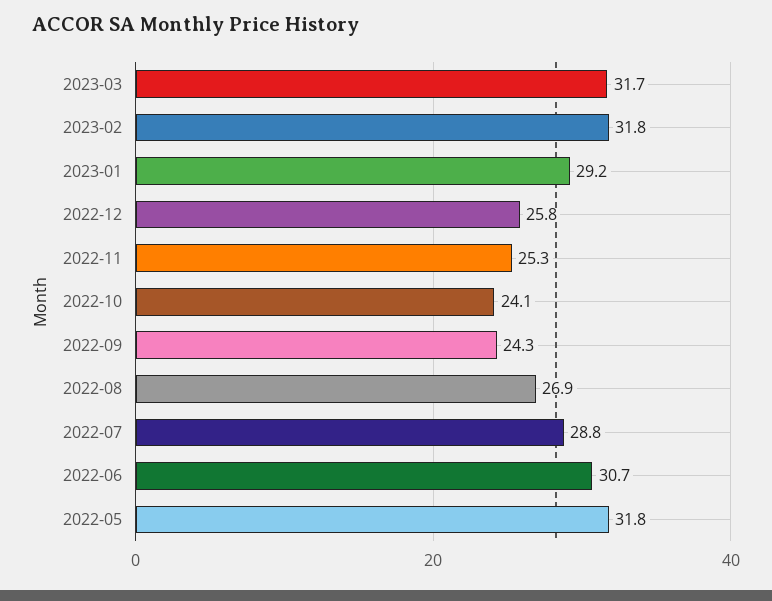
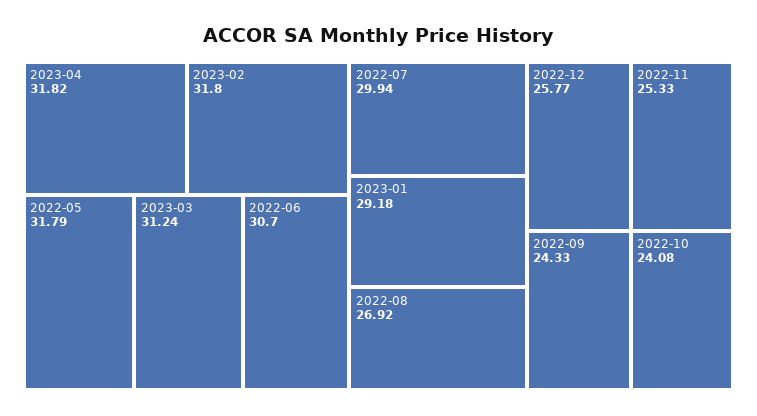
2023-03: 31.7 -> 31.24
2022-07: 28.8 -> 29.94
2023-04: none -> 31.82

